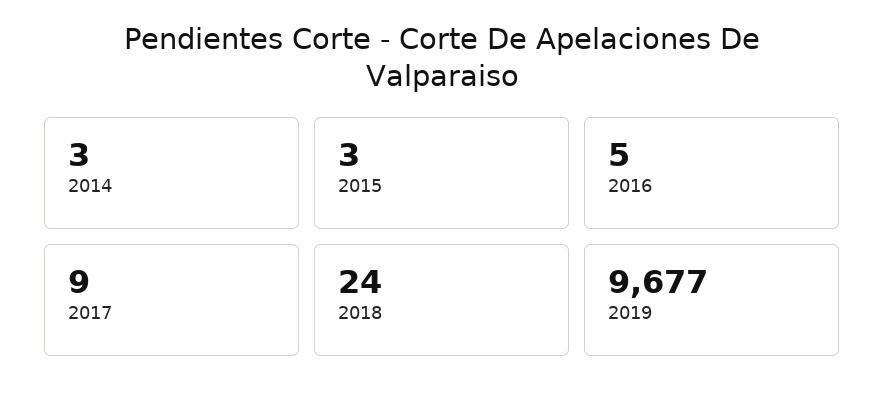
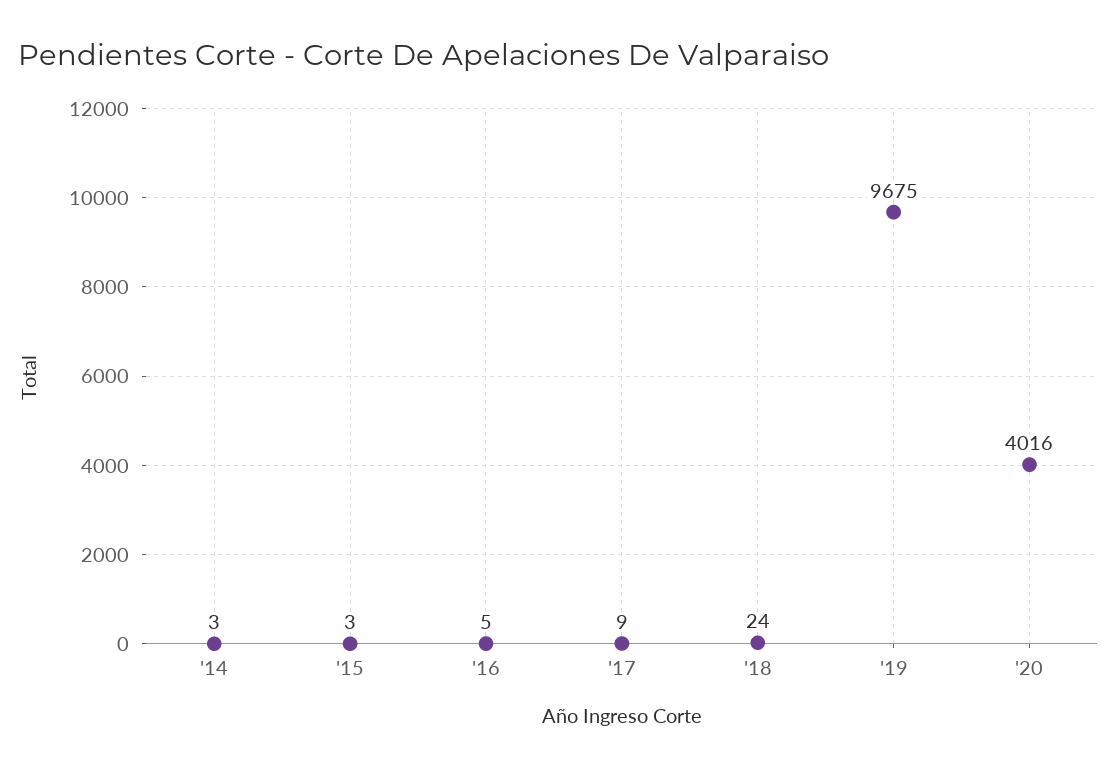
2019: 9677 -> 9675
'20: none -> 4016

